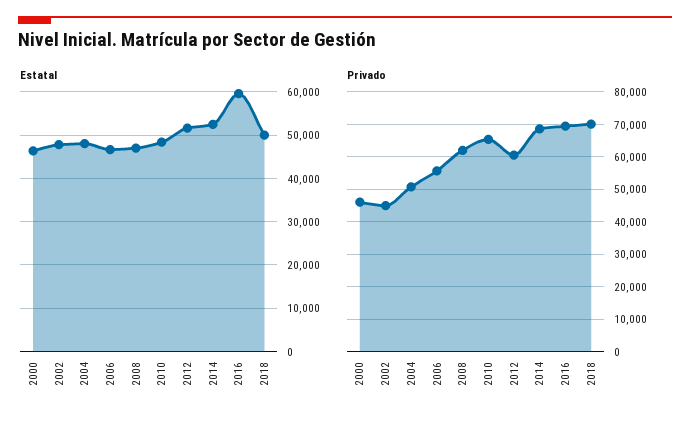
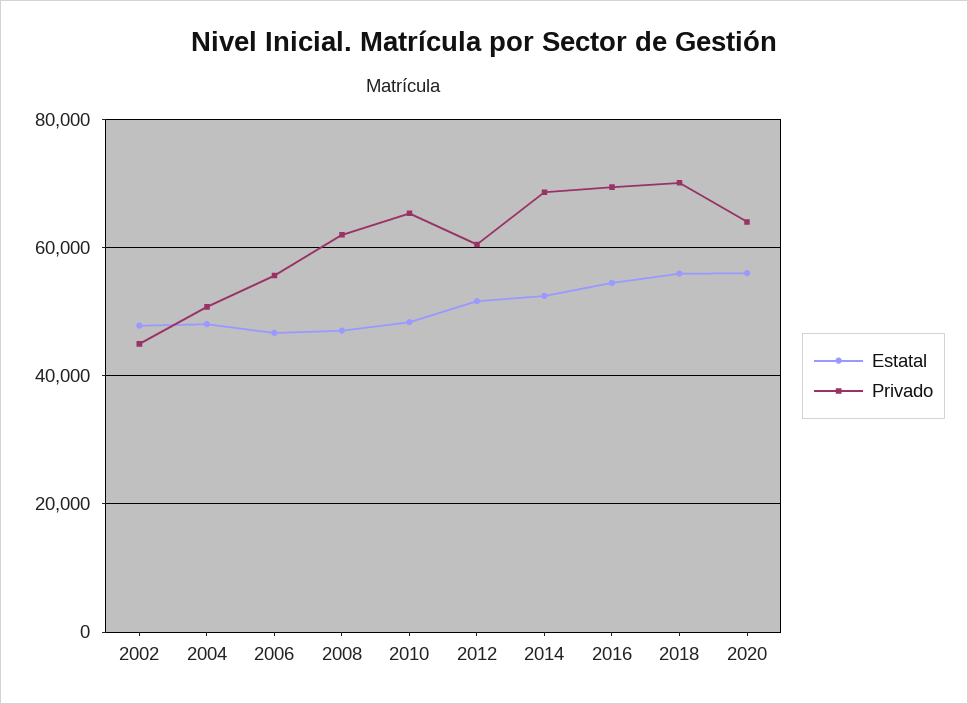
Estatal, 2000: 46000 -> none
Estatal, 2016: 60000 -> 54000
Estatal, 2018: 50000 -> 56000
Privado, 2000: 46000 -> none
Estatal, 2020: none -> 56000
Privado, 2020: none -> 64000

